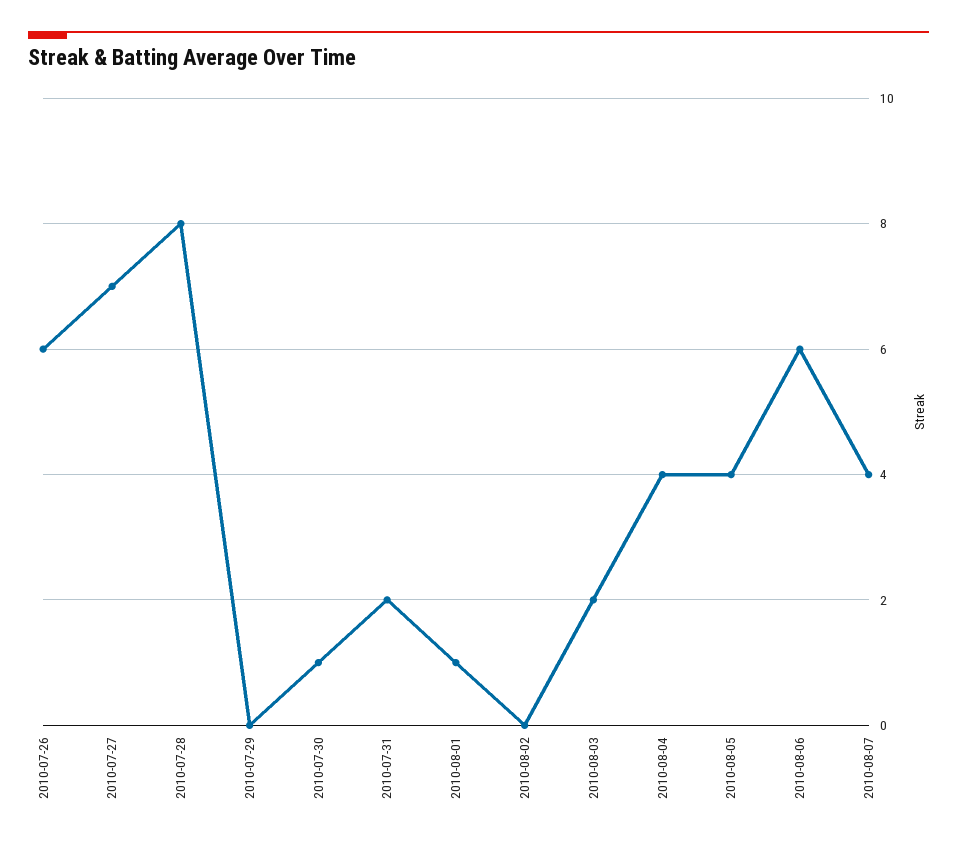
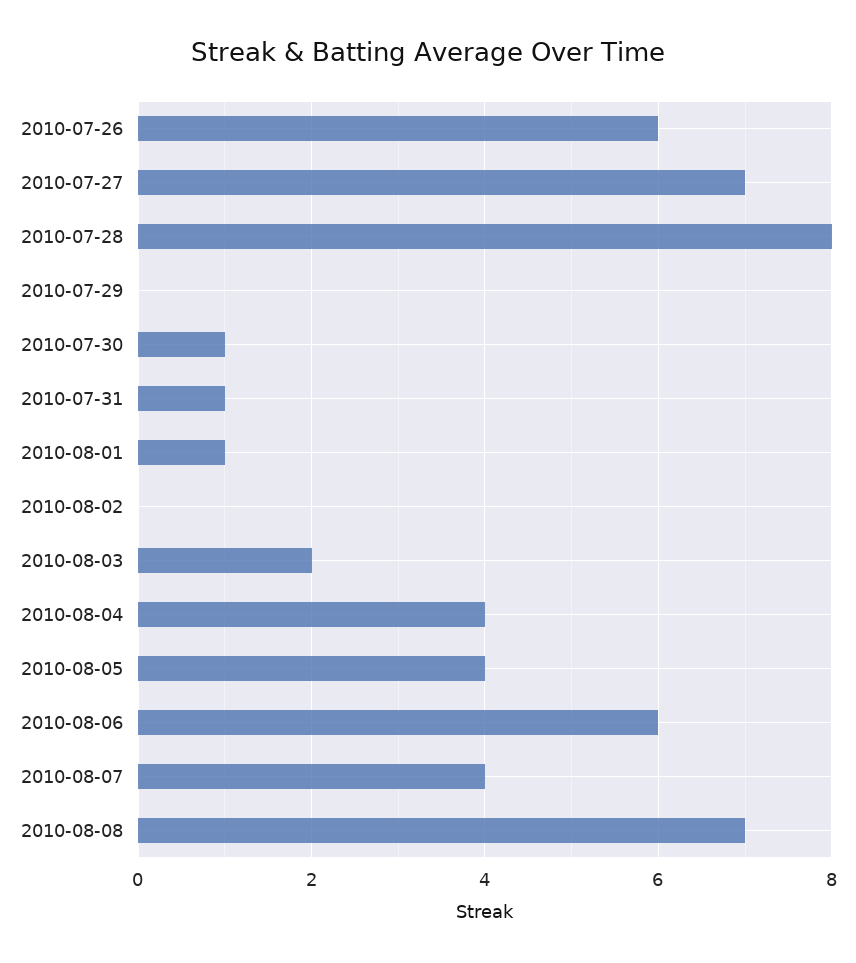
2010-07-31: 2 -> 1
2010-08-08: none -> 7

